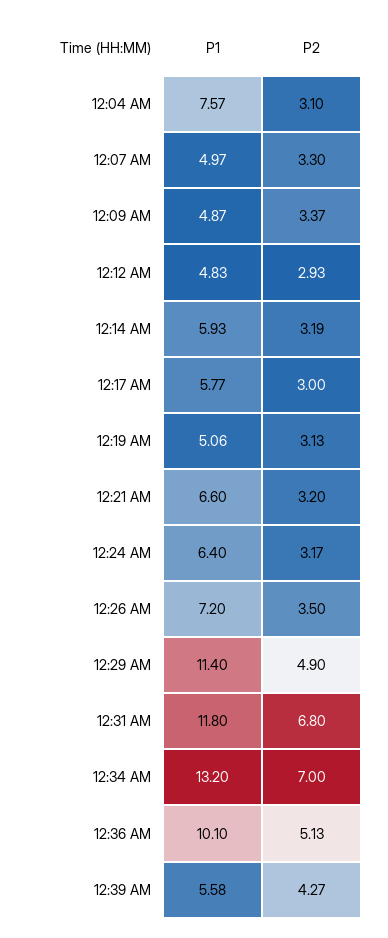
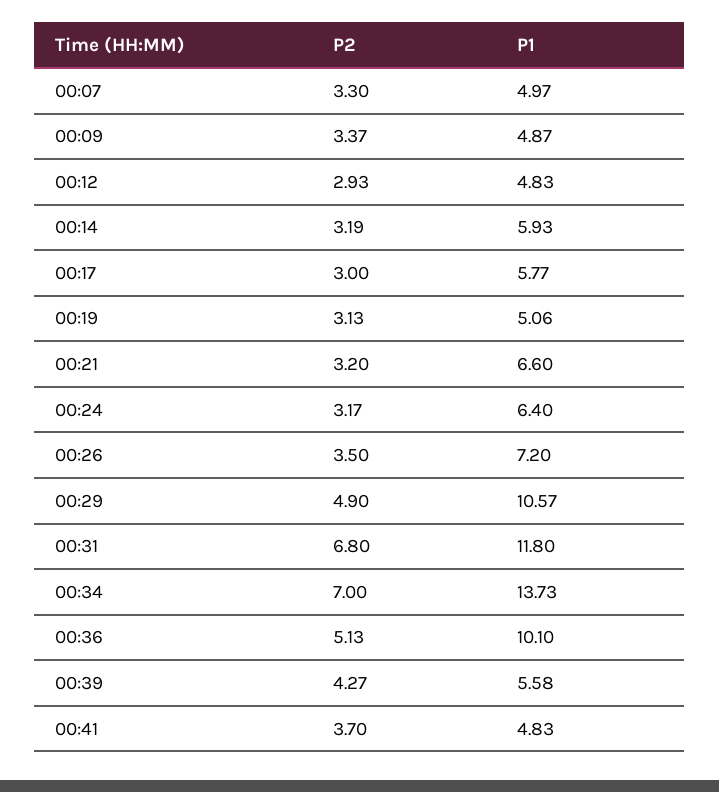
P1, 12:04 AM: 7.57 -> none
P2, 12:04 AM: 3.1 -> none
P1, 12:29 AM: 11.4 -> 10.57
P1, 12:34 AM: 13.2 -> 13.73
P2, 00:41: none -> 3.7
P1, 00:41: none -> 4.83

